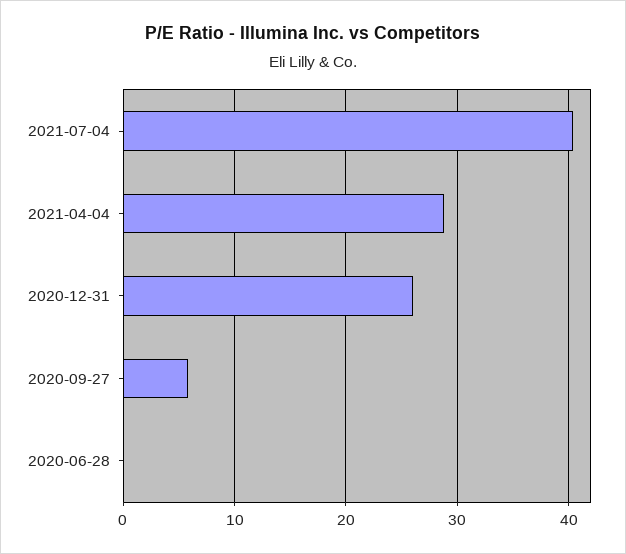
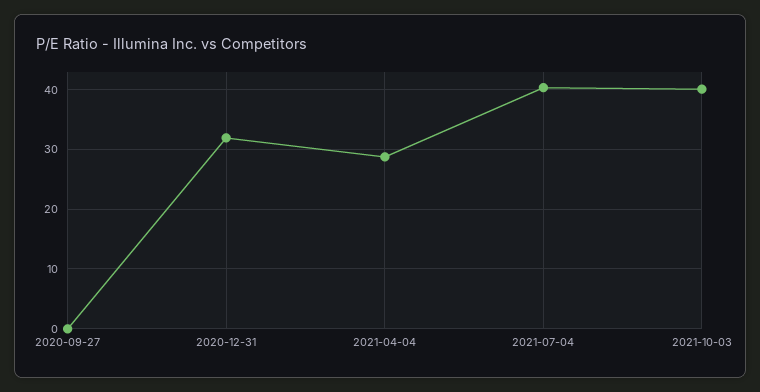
2020-12-31: 26 -> 32
2020-09-27: 6 -> 0
2020-06-28: 0 -> none
2021-10-03: none -> 40

